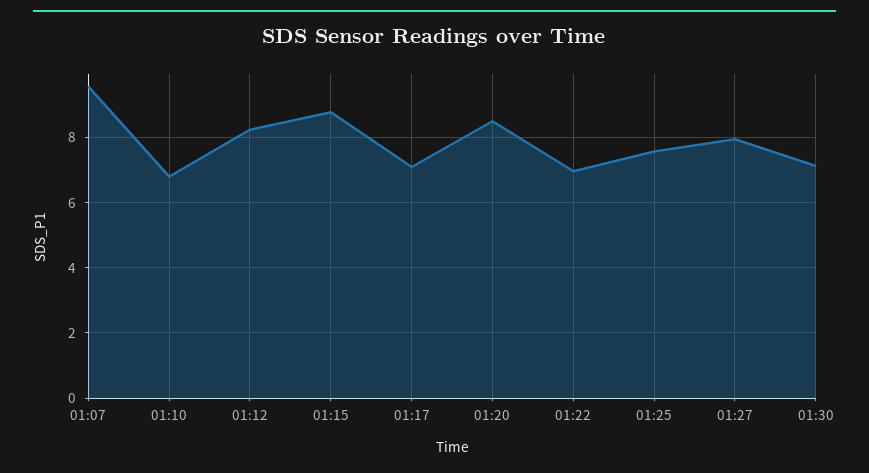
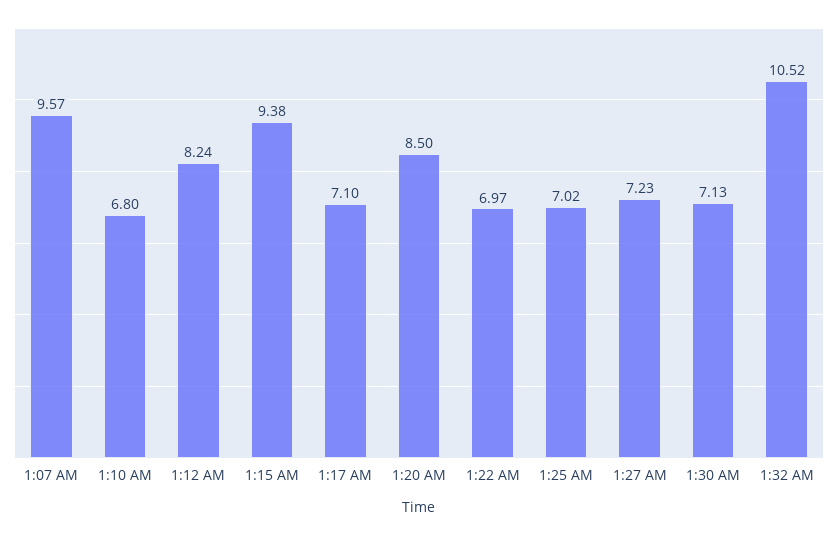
01:15: 8.8 -> 9.38
01:25: 7.6 -> 7.02
01:27: 8 -> 7.23
1:32 AM: none -> 10.52

